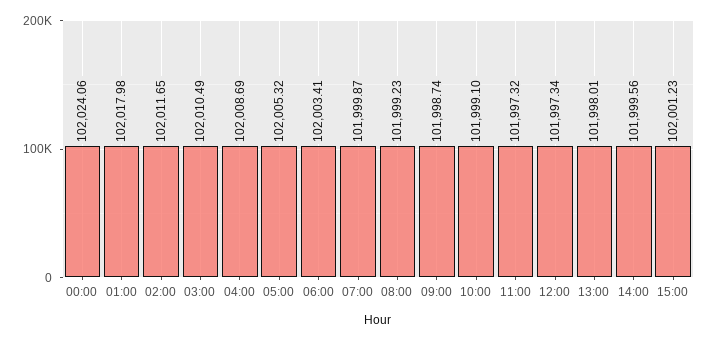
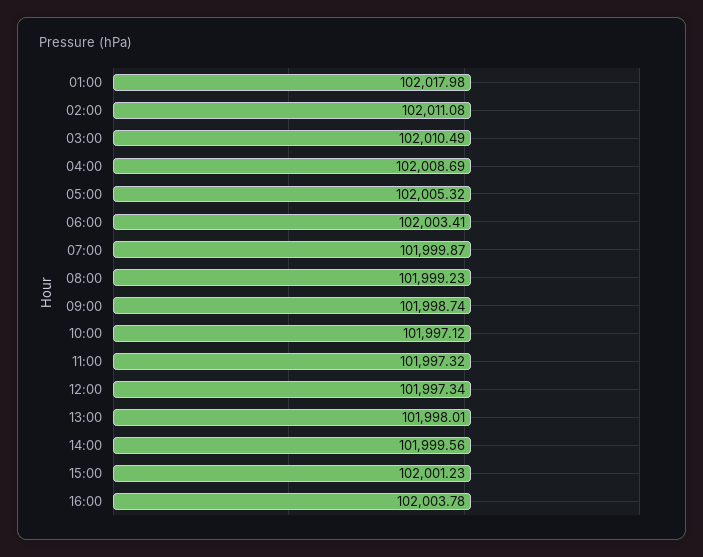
00:00: 102024.06 -> none
02:00: 102011.65 -> 102011.08
10:00: 101999.1 -> 101997.12
16:00: none -> 102003.78

